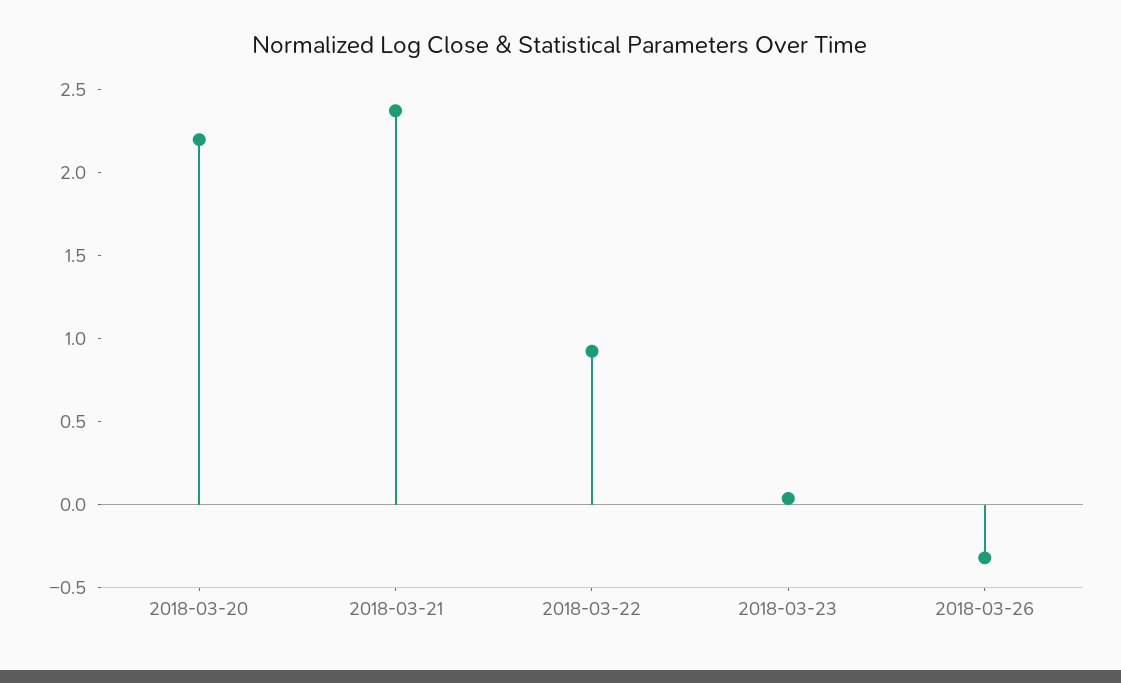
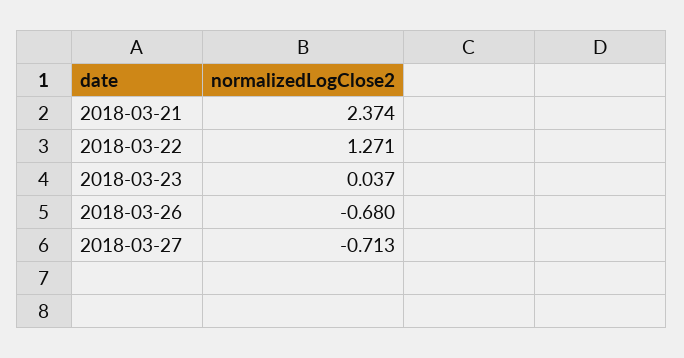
2018-03-20: 2.2 -> none
2018-03-22: 0.9 -> 1.271
2018-03-26: -0.3 -> -0.68
2018-03-27: none -> -0.713

